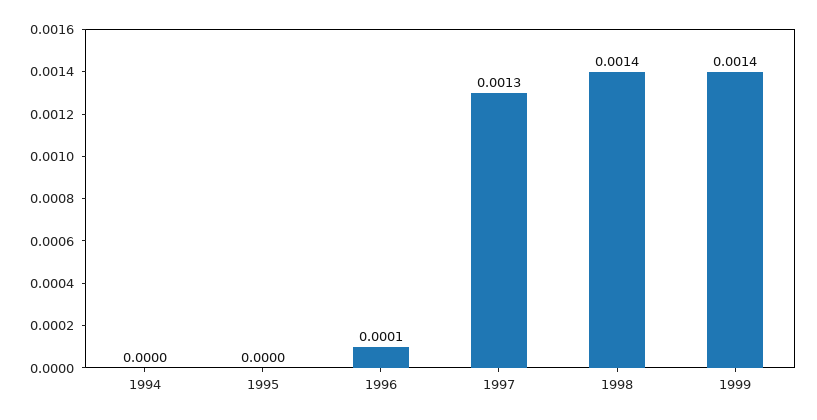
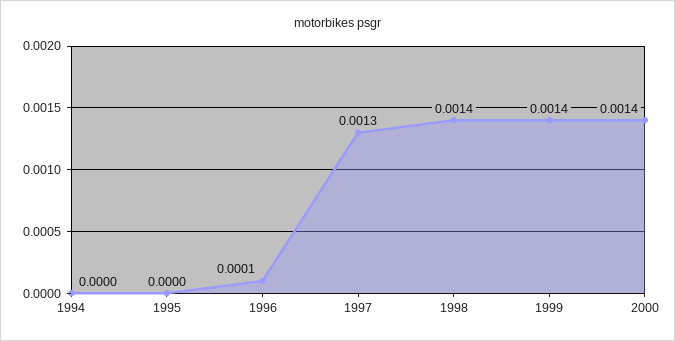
2000: none -> 0.0014

